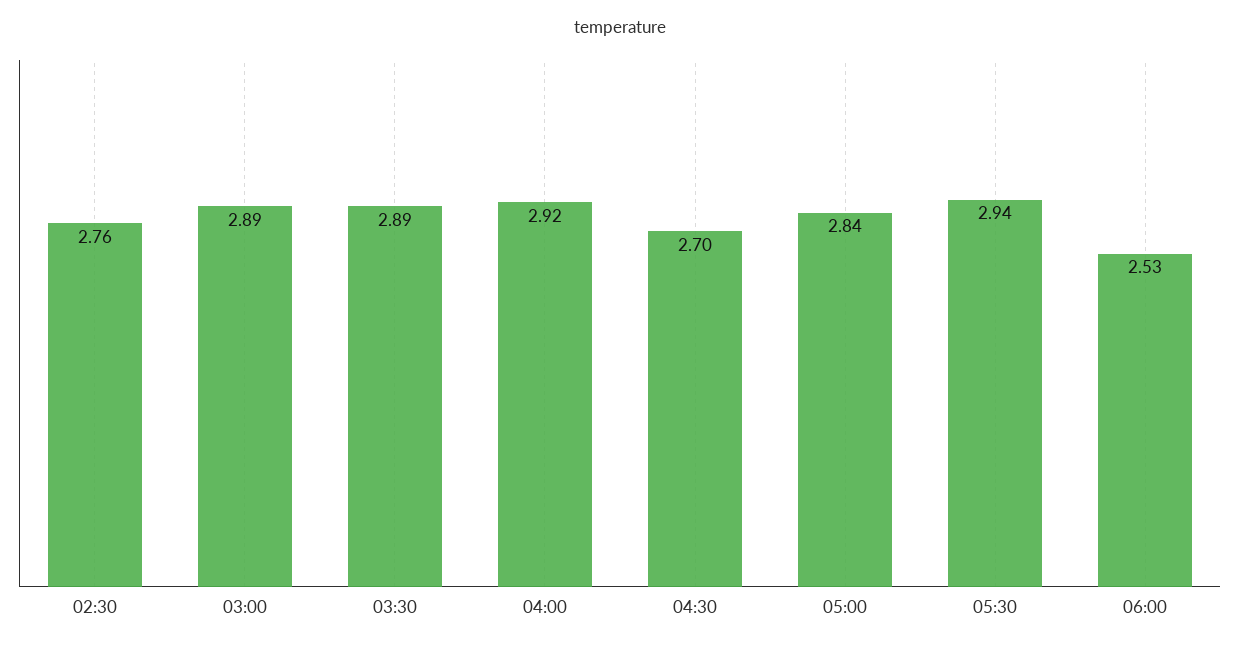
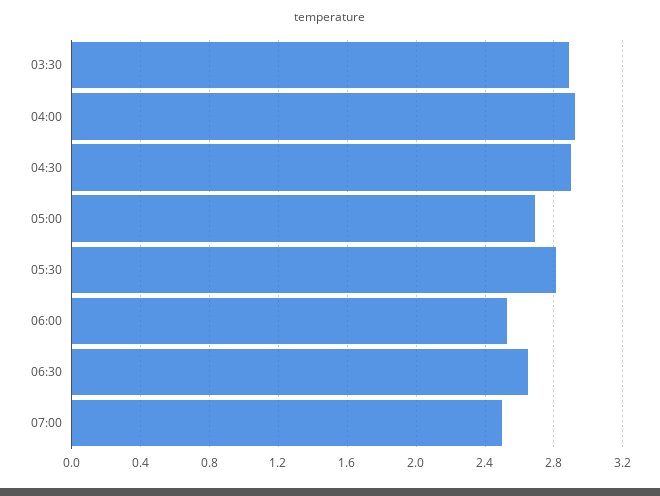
02:30: 2.76 -> none
03:00: 2.89 -> none
04:30: 2.7 -> 2.9
05:00: 2.84 -> 2.7
05:30: 2.94 -> 2.8
06:30: none -> 2.65
07:00: none -> 2.5

